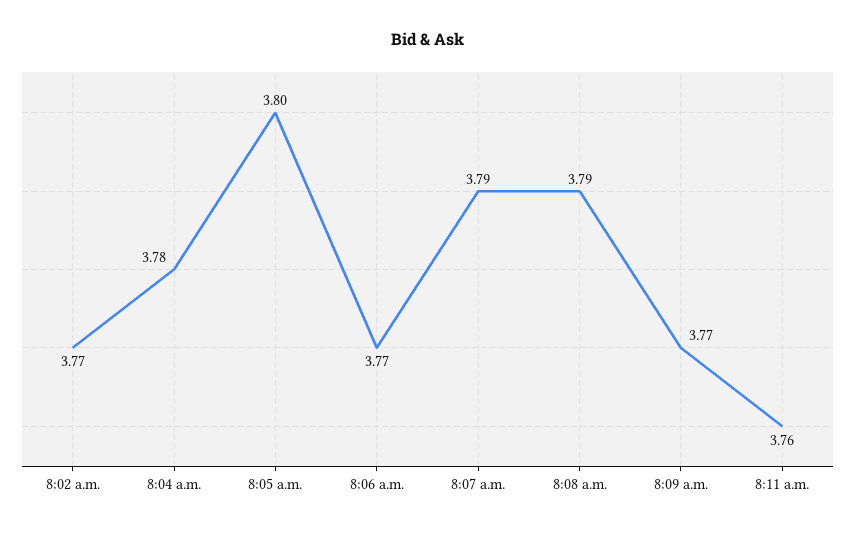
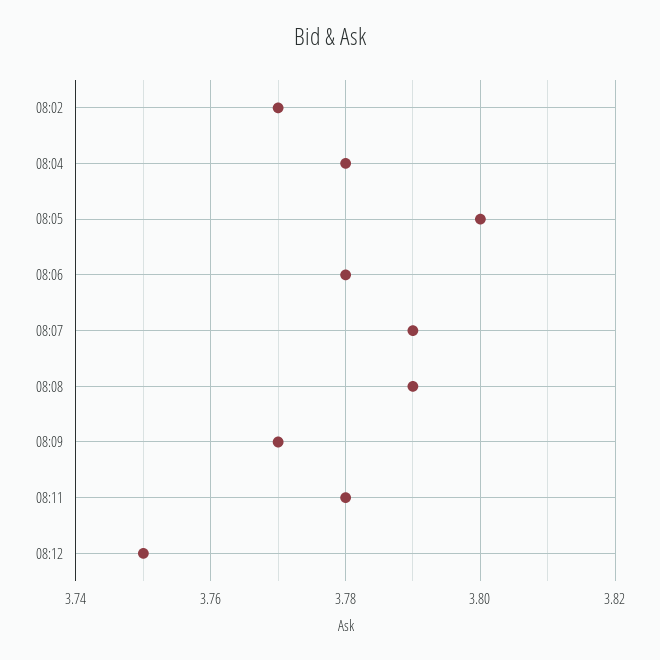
8:06 a.m.: 3.77 -> 3.78
8:11 a.m.: 3.76 -> 3.78
08:12: none -> 3.75

